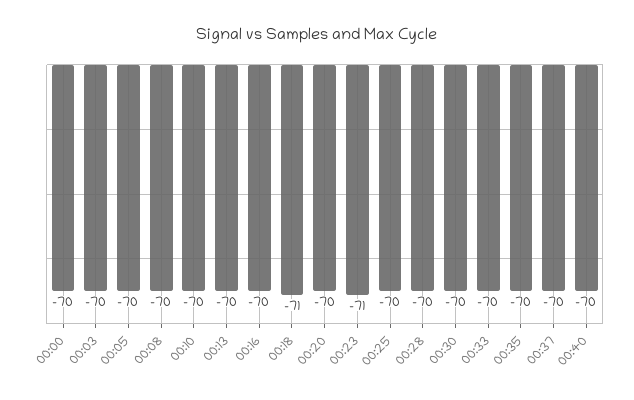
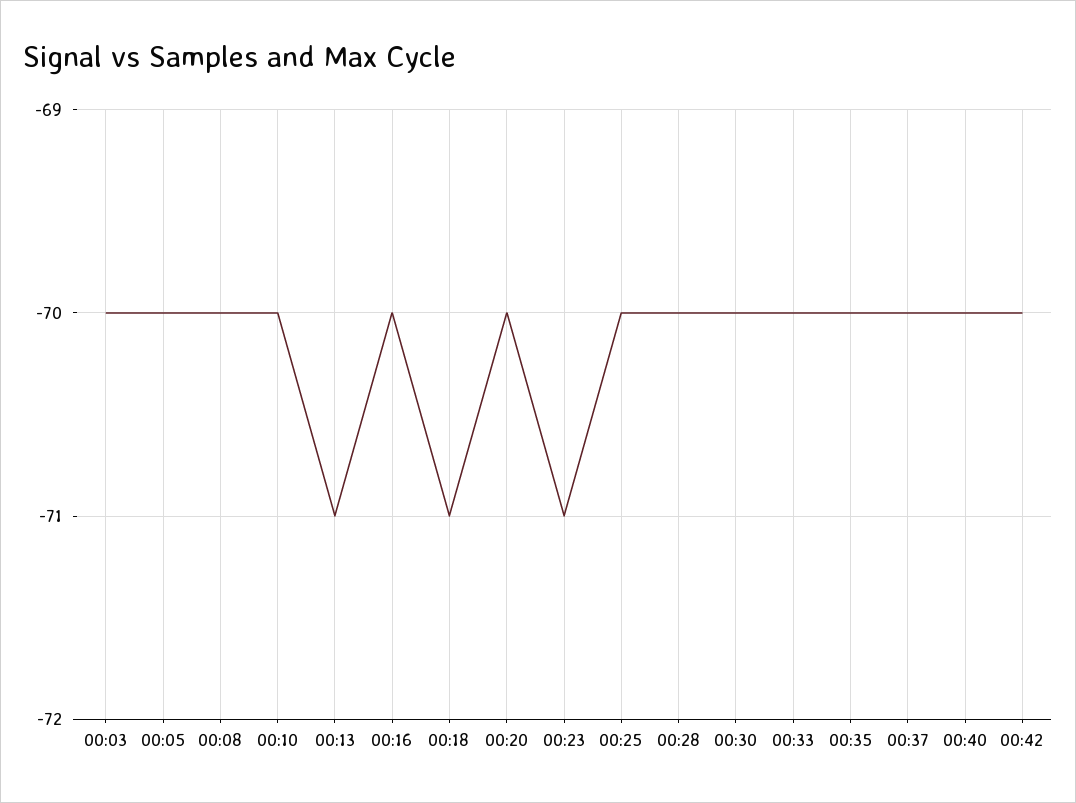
00:00: -70 -> none
00:13: -70 -> -71
00:42: none -> -70

